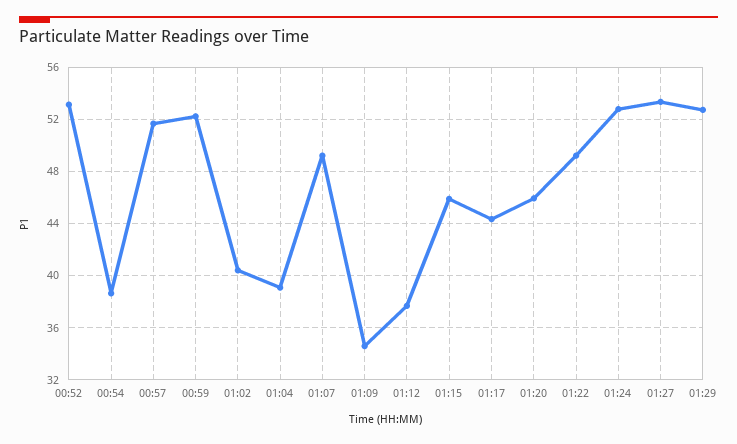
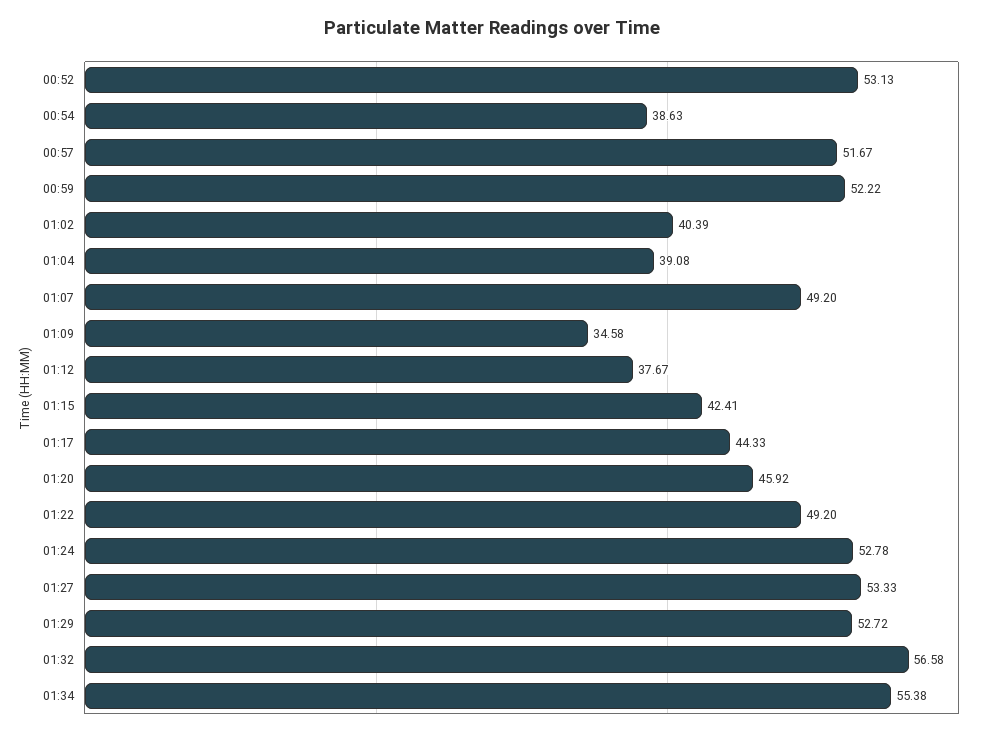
01:15: 46 -> 42.41
01:32: none -> 56.58
01:34: none -> 55.38

